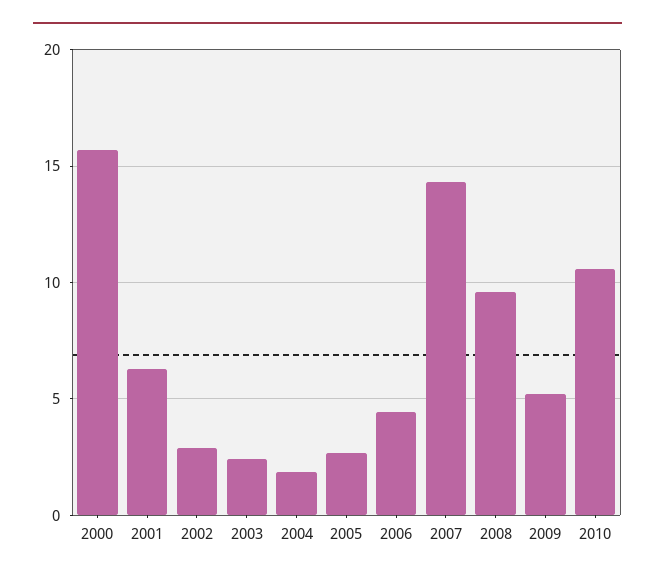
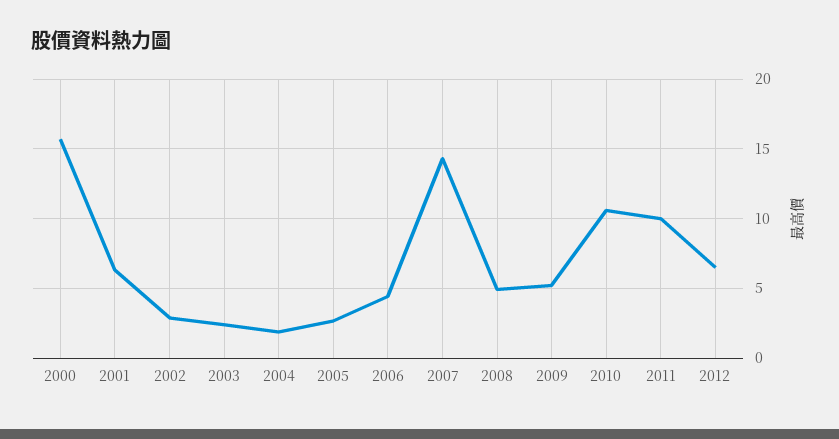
2008: 9.5 -> 5
2011: none -> 10
2012: none -> 6.5

